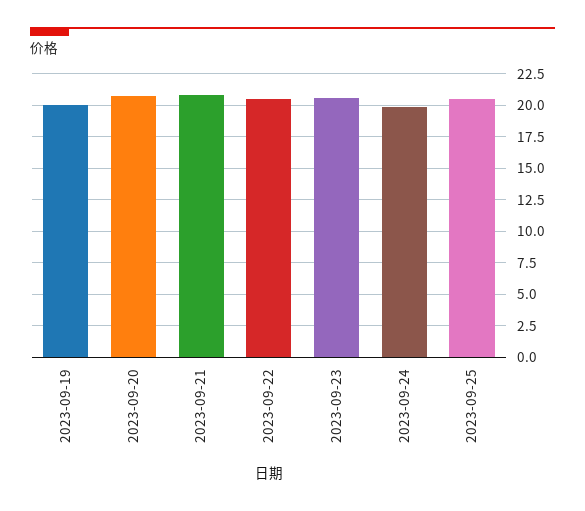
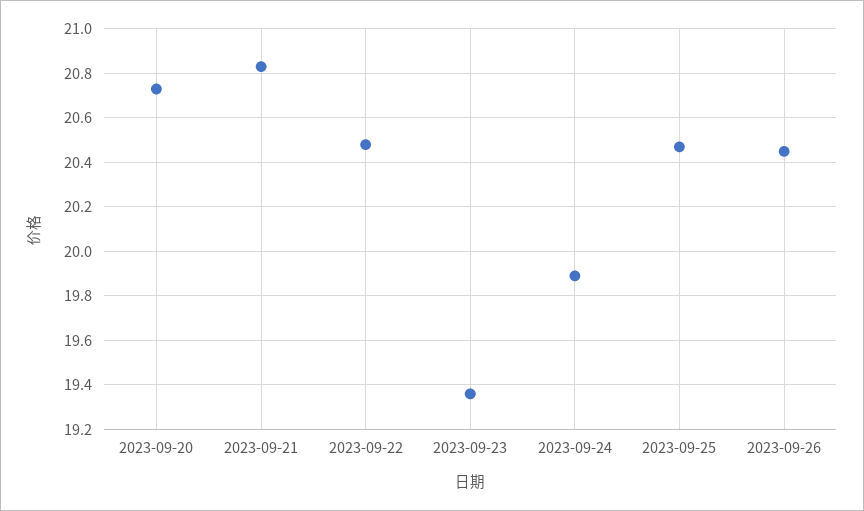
2023-09-19: 20 -> none
2023-09-23: 20.5 -> 19.35
2023-09-26: none -> 20.45

